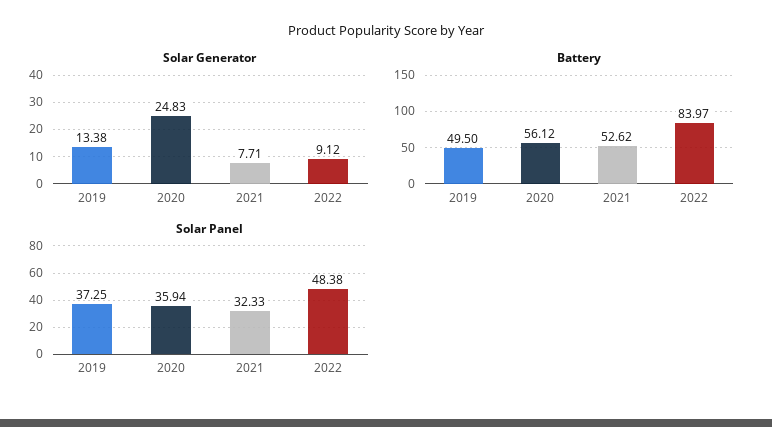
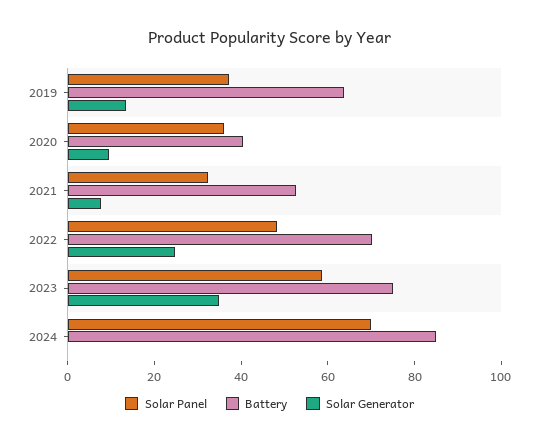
Solar Generator, 2020: 24.83 -> 10
Solar Generator, 2022: 9.12 -> 25
Battery, 2019: 49.5 -> 65
Battery, 2020: 56.12 -> 40
Battery, 2022: 83.97 -> 70
Solar Panel, 2023: none -> 60
Battery, 2023: none -> 75
Solar Generator, 2023: none -> 35
Solar Panel, 2024: none -> 70
Battery, 2024: none -> 85
Solar Generator, 2024: none -> 0

